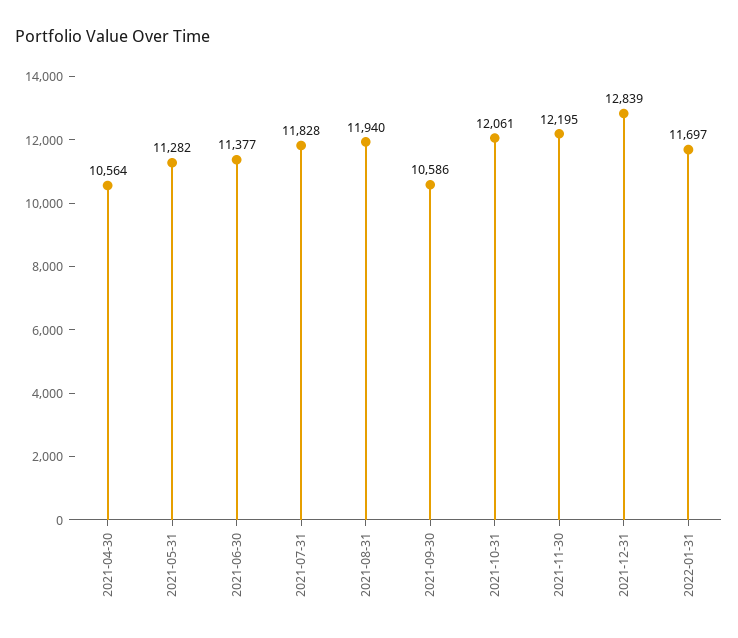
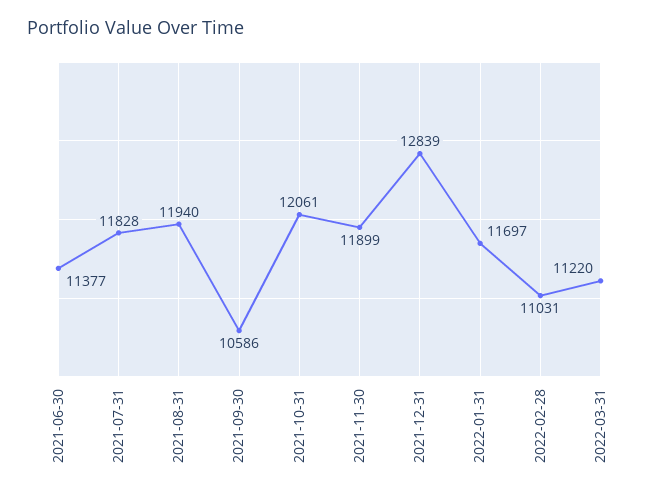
2021-04-30: 10564 -> none
2021-05-31: 11282 -> none
2021-11-30: 12195 -> 11899
2022-02-28: none -> 11031
2022-03-31: none -> 11220

